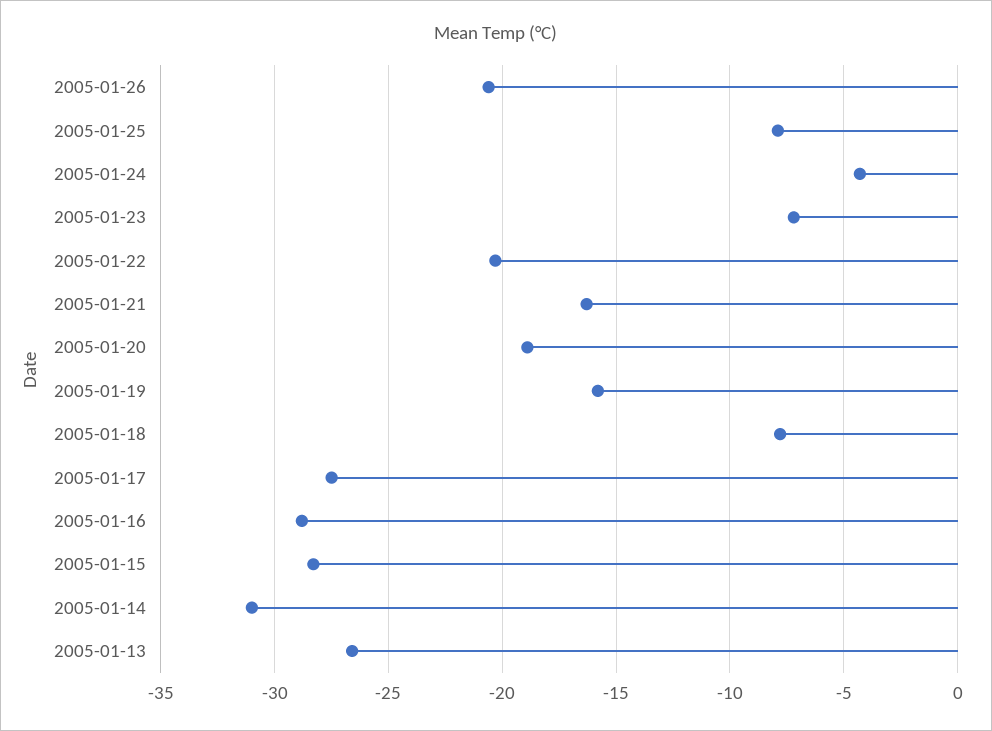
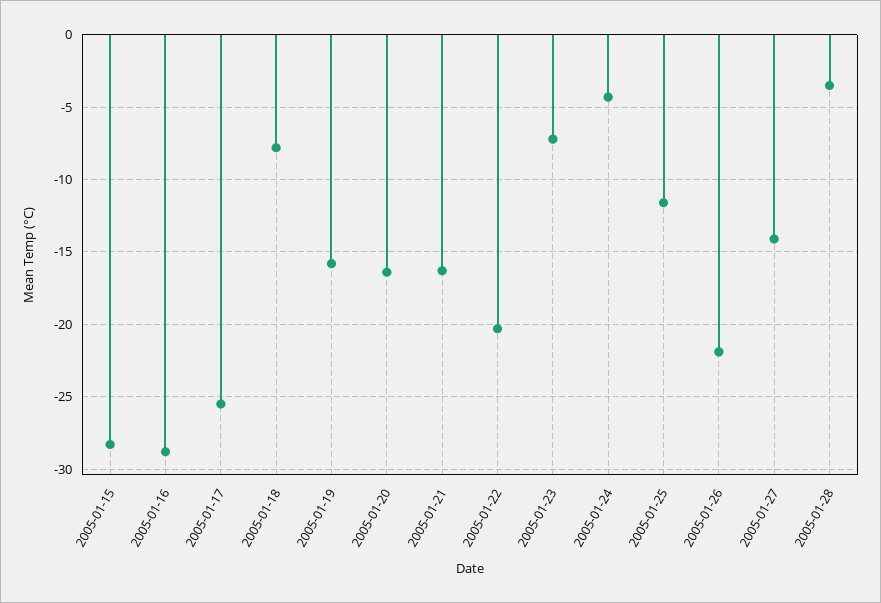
2005-01-26: -20.5 -> -22
2005-01-25: -8 -> -11.5
2005-01-20: -19 -> -16.5
2005-01-17: -27.5 -> -25.5
2005-01-14: -31 -> none
2005-01-13: -26.5 -> none
2005-01-27: none -> -14
2005-01-28: none -> -3.5

